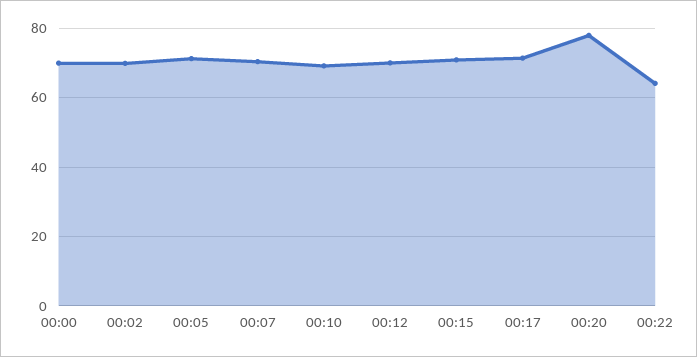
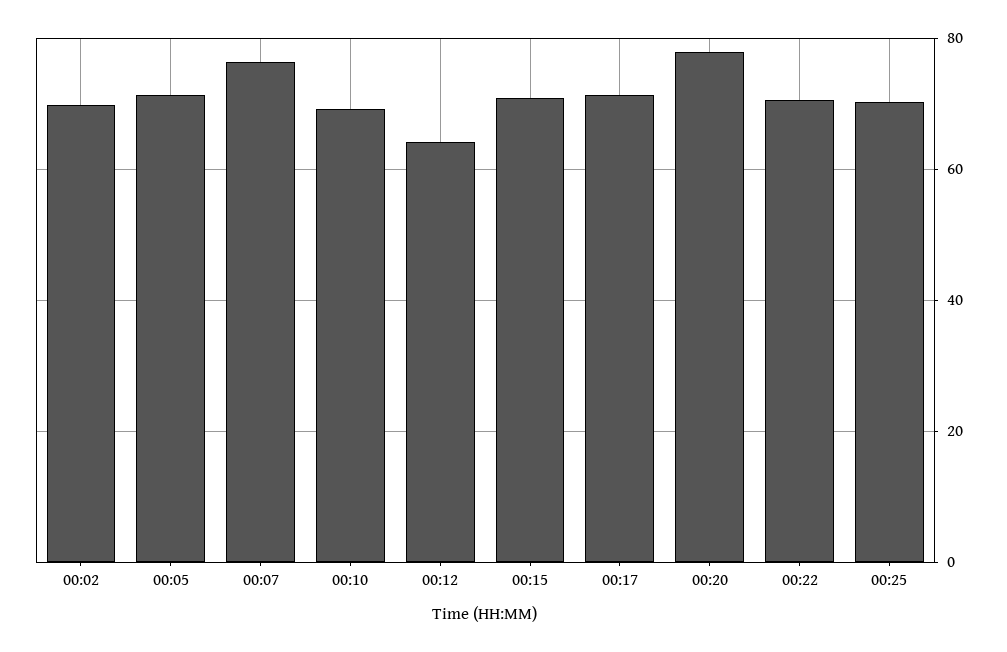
00:00: 70 -> none
00:07: 70 -> 76
00:12: 70 -> 64
00:22: 64 -> 70
00:25: none -> 70

